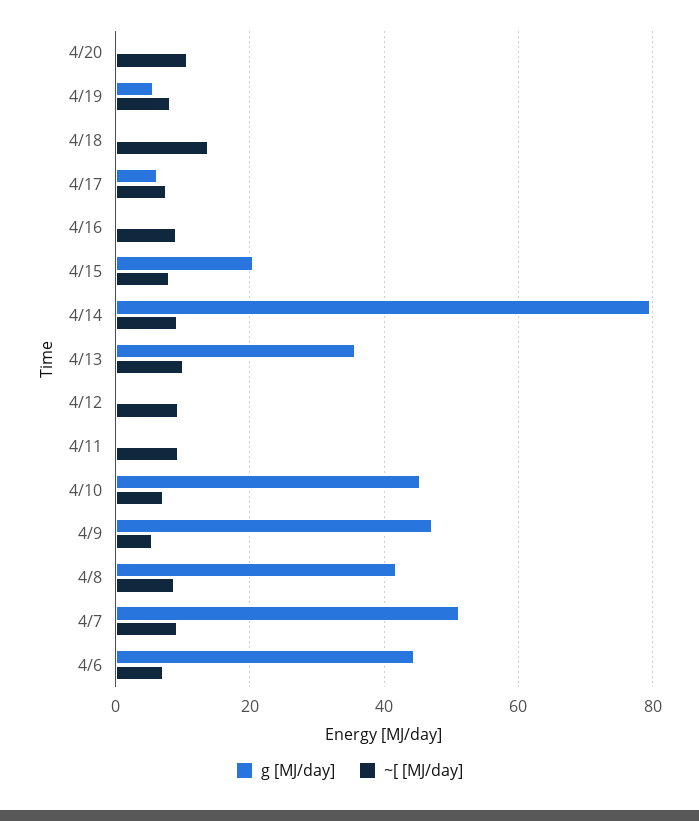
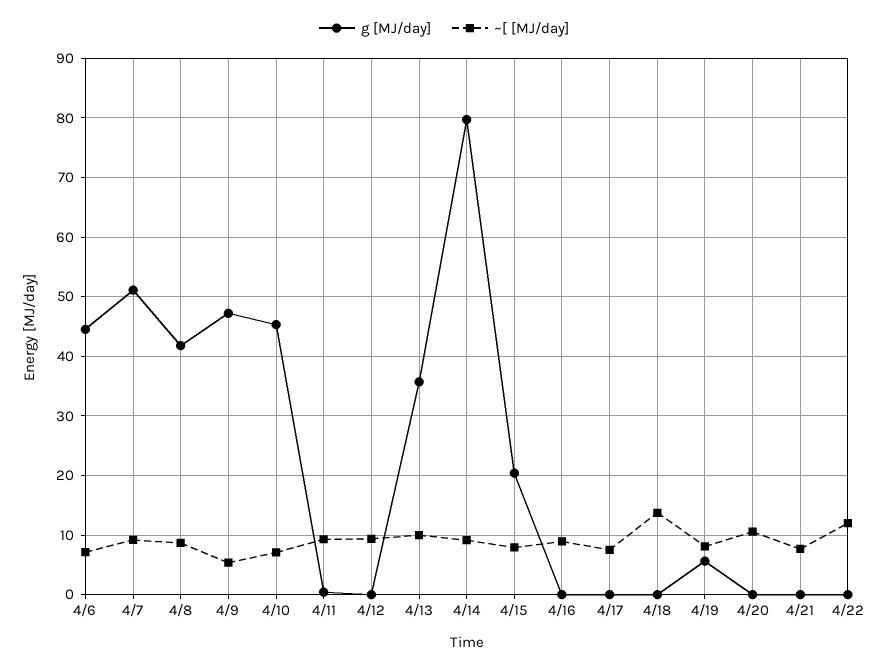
g [MJ/day], 4/17: 6 -> 0
g [MJ/day], 4/21: none -> 0
~[ [MJ/day], 4/21: none -> 8
g [MJ/day], 4/22: none -> 0
~[ [MJ/day], 4/22: none -> 12

